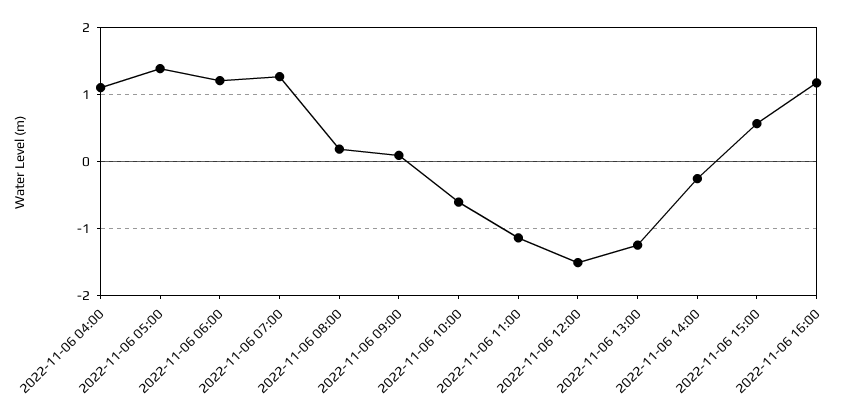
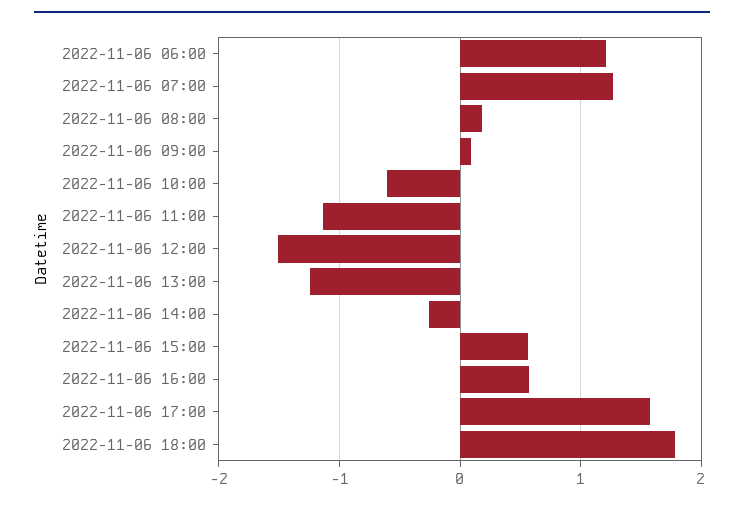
2022-11-06 04:00: 1.1 -> none
2022-11-06 05:00: 1.4 -> none
2022-11-06 16:00: 1.2 -> 0.6
2022-11-06 17:00: none -> 1.6
2022-11-06 18:00: none -> 1.8

